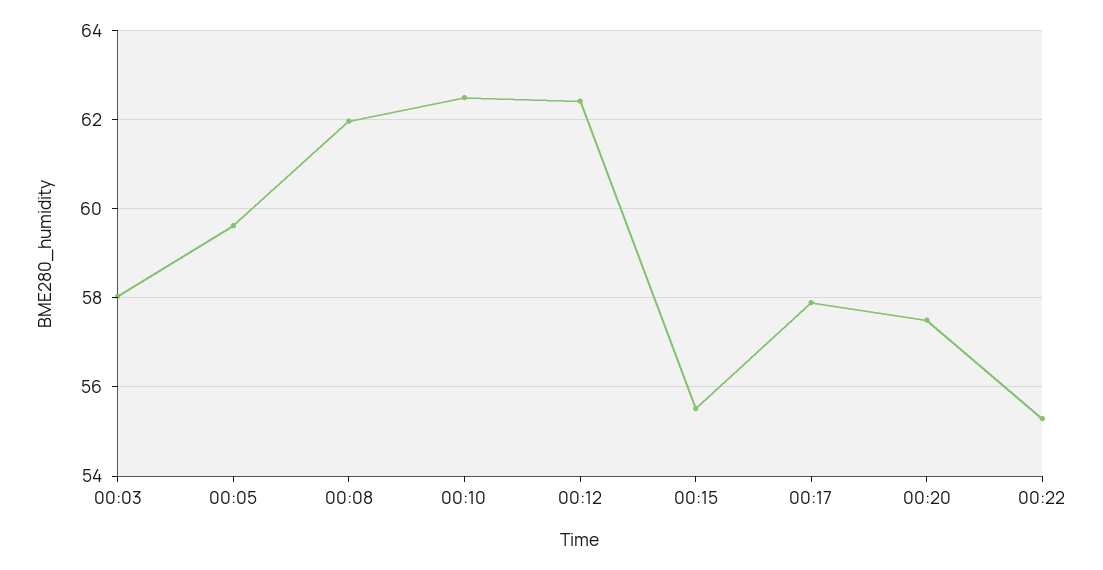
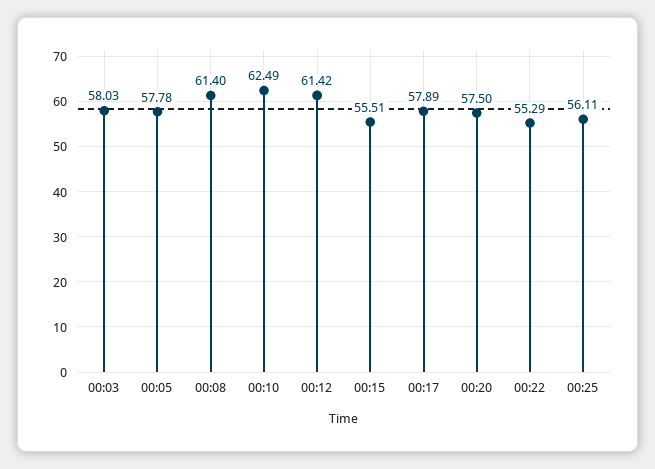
00:05: 59.6 -> 57.78
00:08: 62 -> 61.4
00:12: 62.4 -> 61.42
00:25: none -> 56.11

